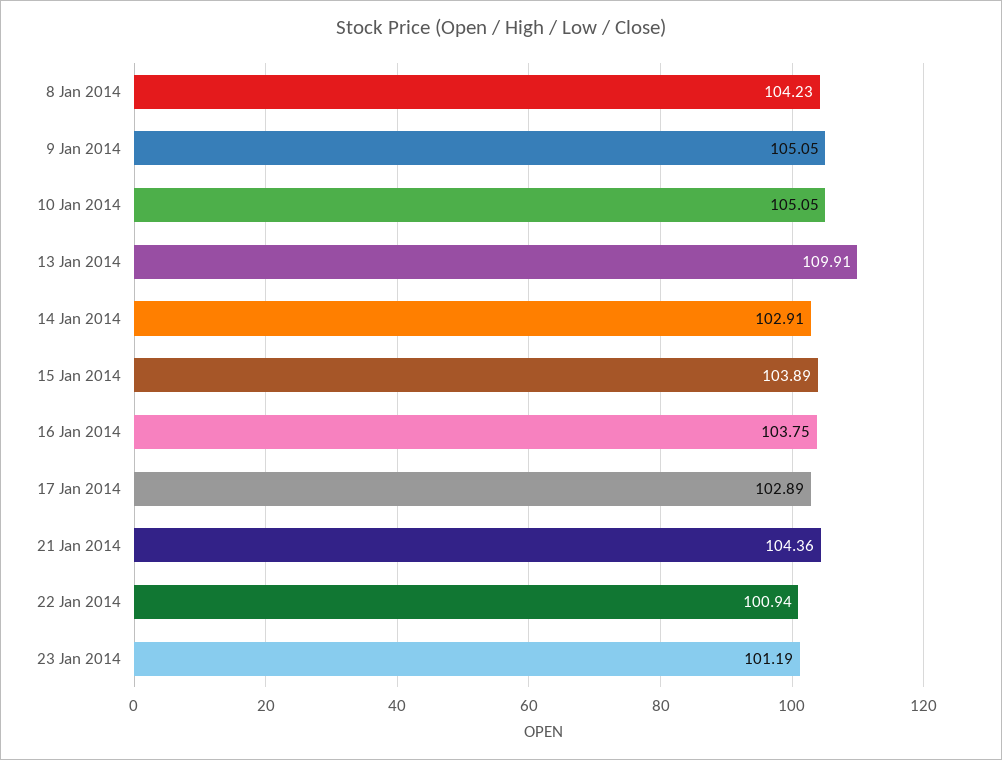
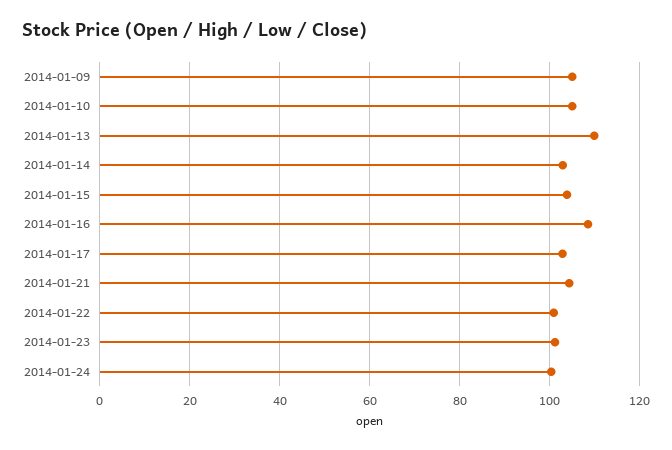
8 Jan 2014: 104.23 -> none
16 Jan 2014: 103.75 -> 108
2014-01-24: none -> 100

